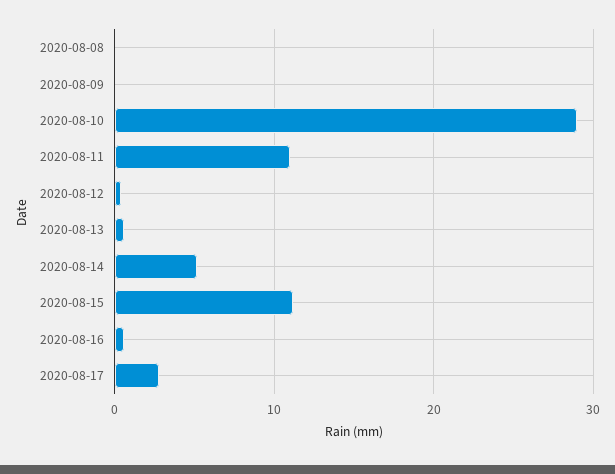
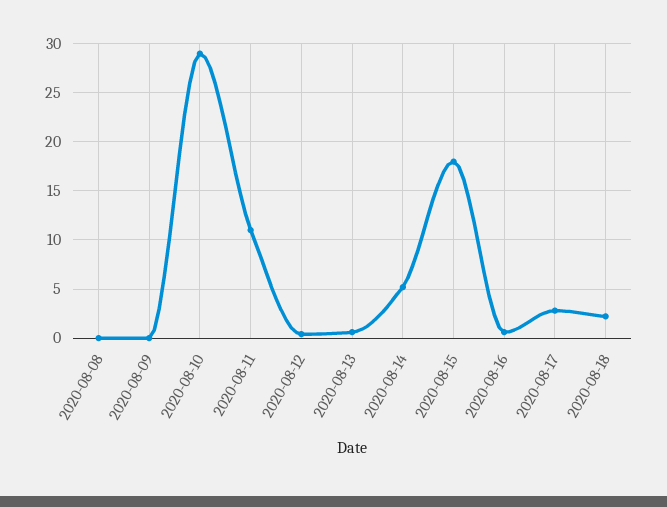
2020-08-15: 11 -> 18
2020-08-18: none -> 2

